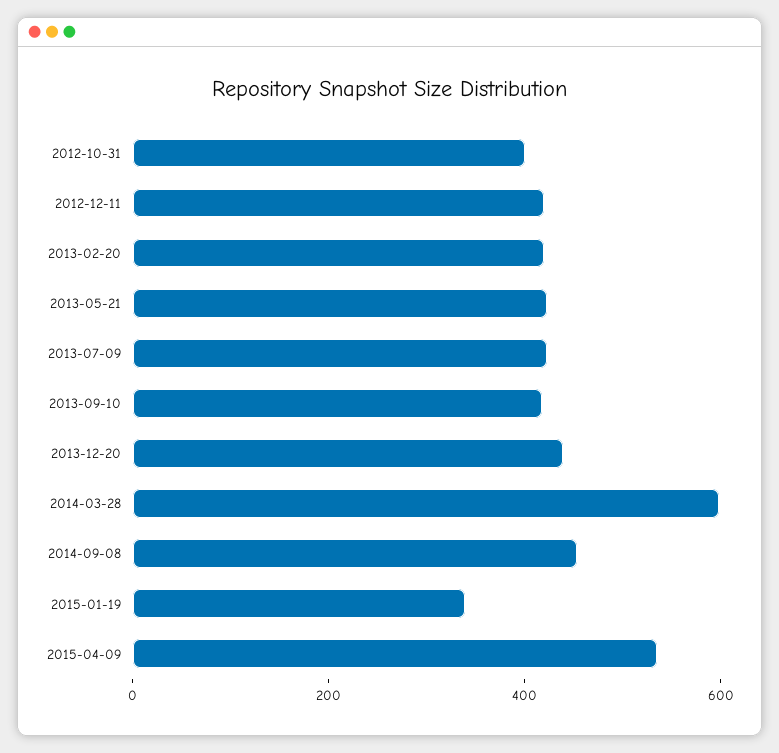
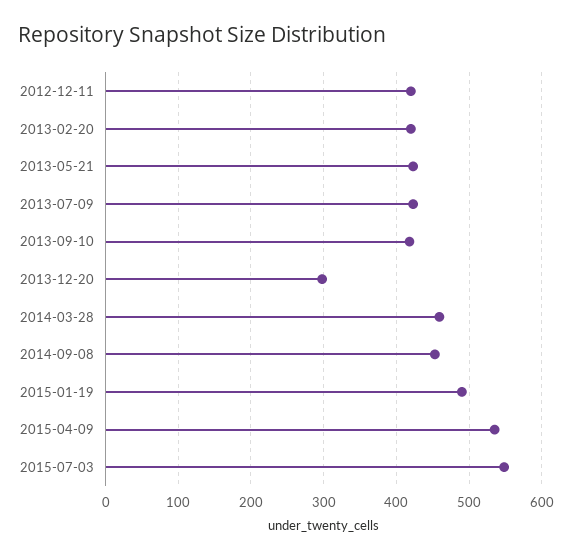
2012-10-31: 400 -> none
2013-12-20: 450 -> 300
2014-03-28: 600 -> 460
2015-01-19: 350 -> 490
2015-07-03: none -> 550

